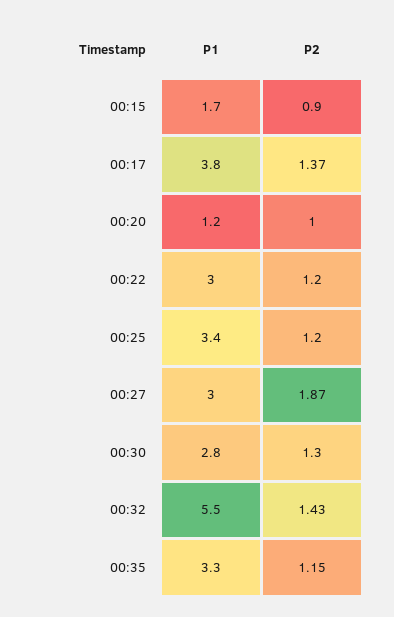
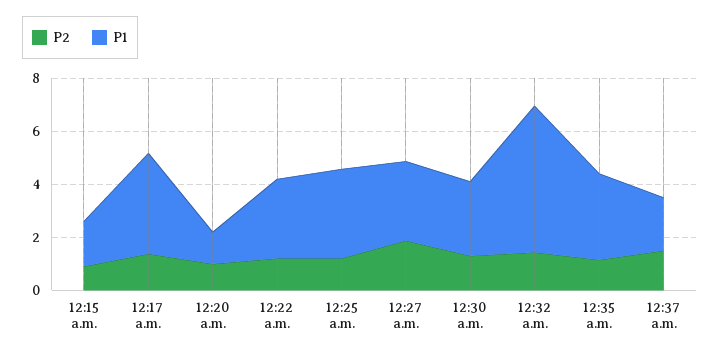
P2, 12:37 a.m.: none -> 1.5
P1, 12:37 a.m.: none -> 2

